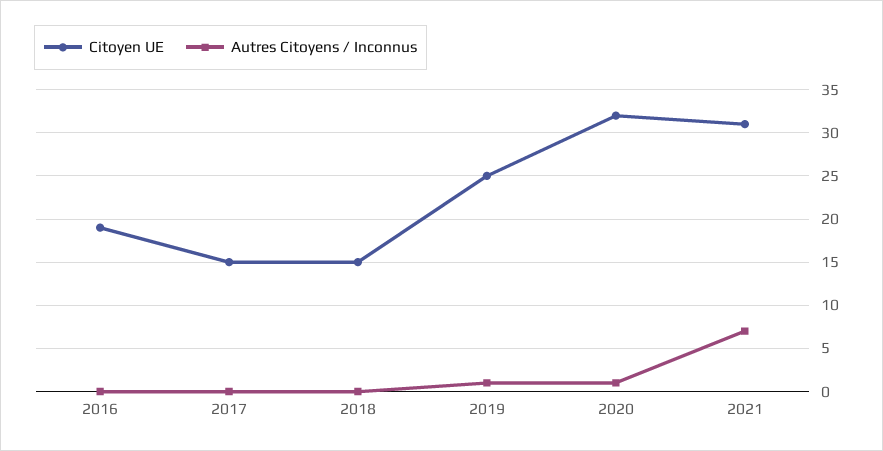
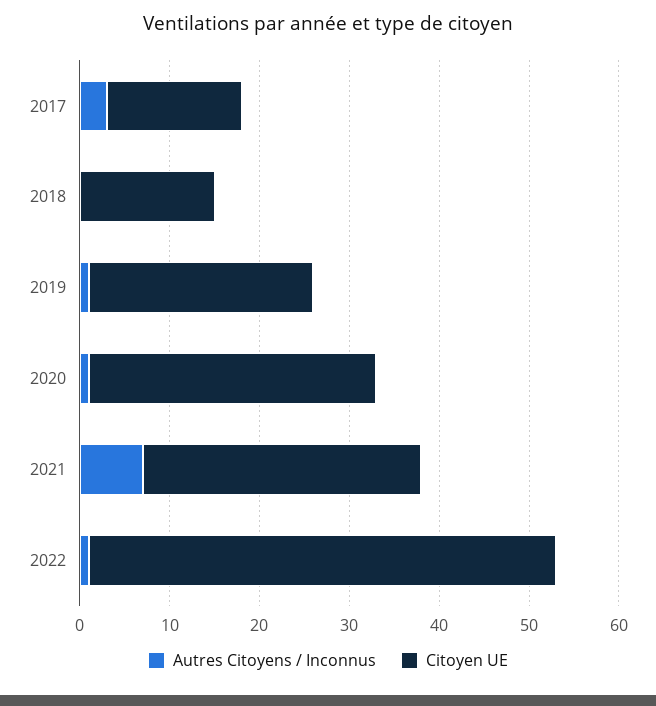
Citoyen UE, 2016: 19 -> none
Autres Citoyens / Inconnus, 2016: 0 -> none
Autres Citoyens / Inconnus, 2017: 0 -> 3
Autres Citoyens / Inconnus, 2022: none -> 1
Citoyen UE, 2022: none -> 52

